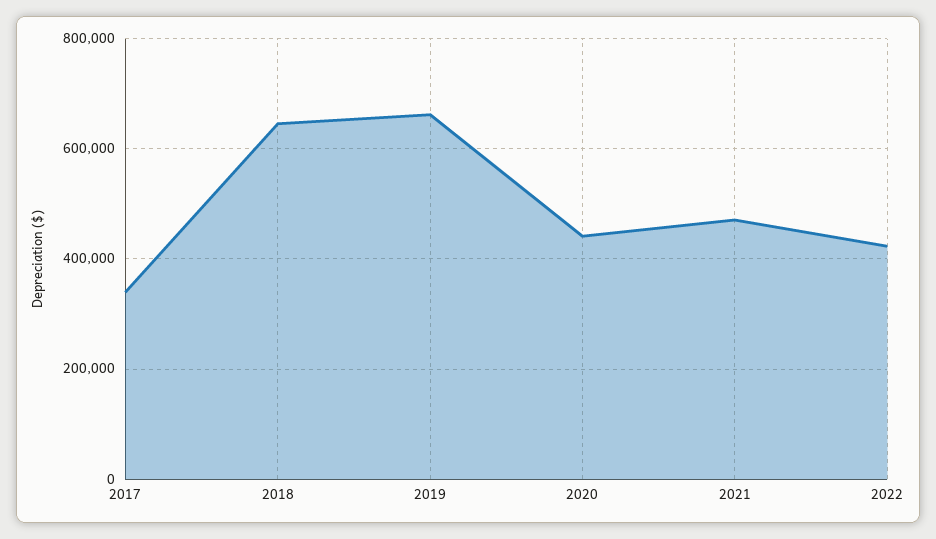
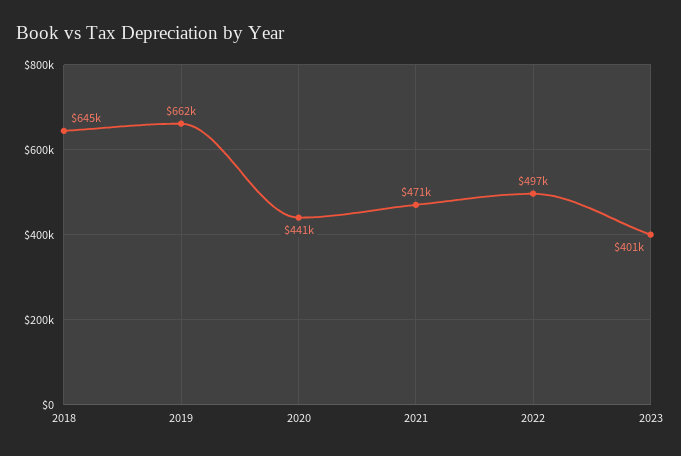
2017: 340000 -> none
2022: 420000 -> 497000
2023: none -> 401000

